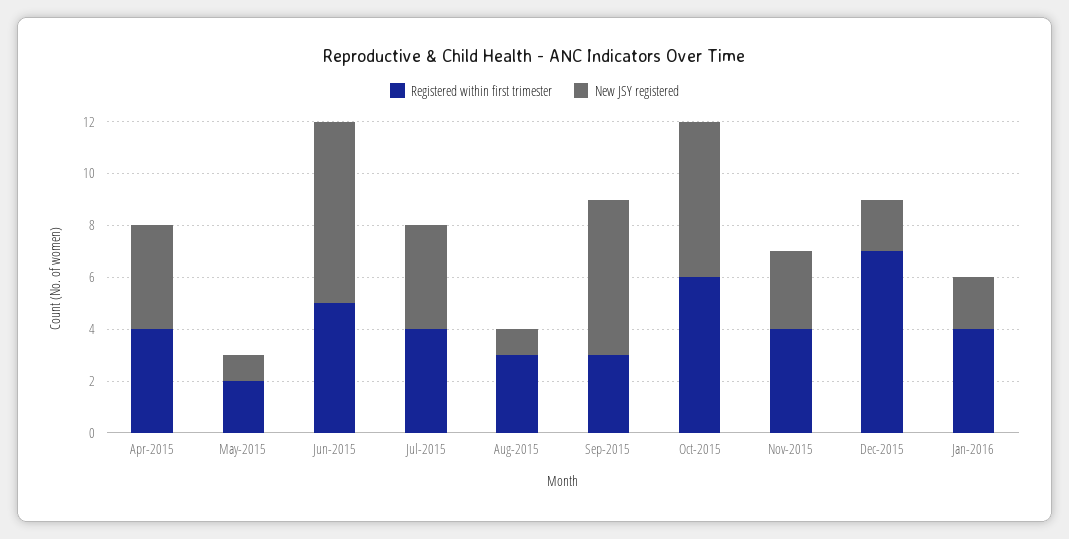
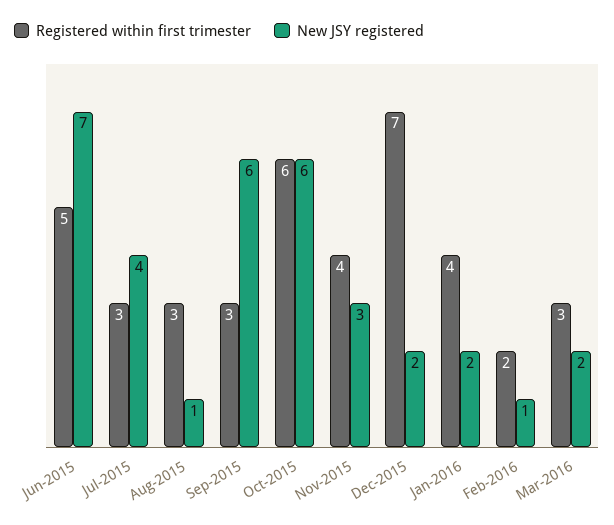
Registered within first trimester, Apr-2015: 4 -> none
New JSY registered, Apr-2015: 4 -> none
Registered within first trimester, May-2015: 2 -> none
New JSY registered, May-2015: 1 -> none
Registered within first trimester, Jul-2015: 4 -> 3
Registered within first trimester, Feb-2016: none -> 2
New JSY registered, Feb-2016: none -> 1
Registered within first trimester, Mar-2016: none -> 3
New JSY registered, Mar-2016: none -> 2

